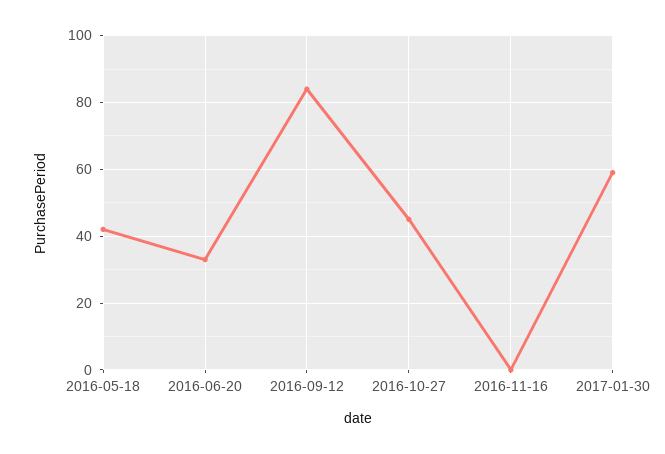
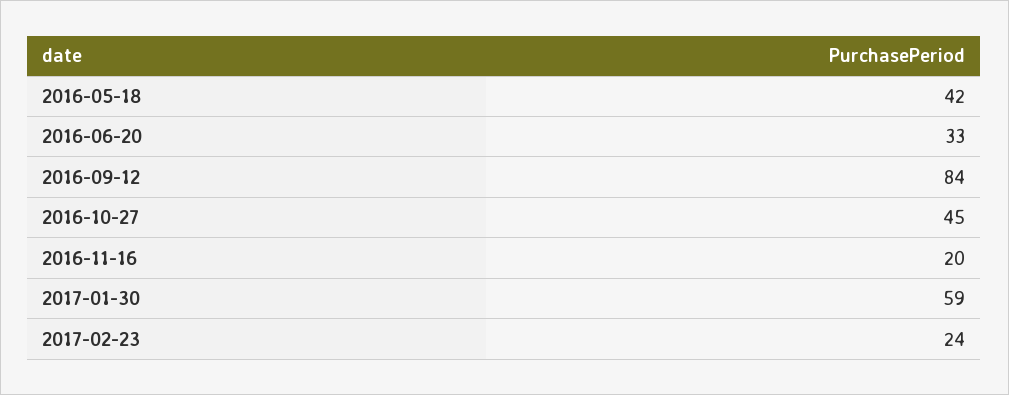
2016-11-16: 0 -> 20
2017-02-23: none -> 24

